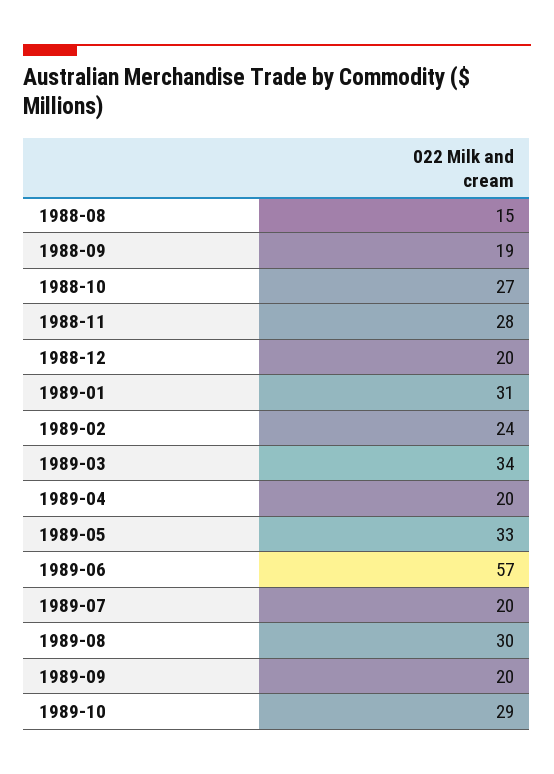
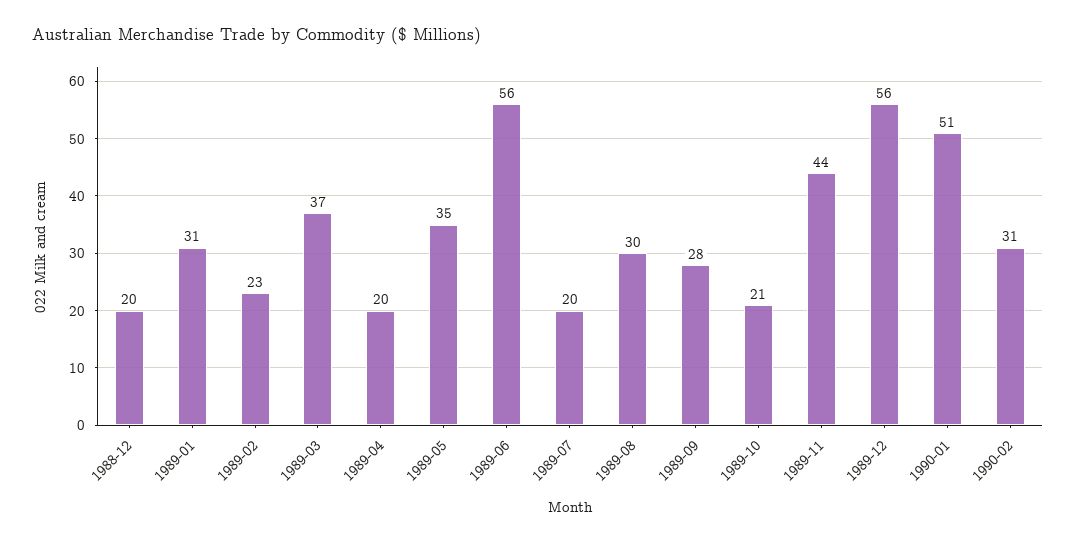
1988-08: 15 -> none
1988-09: 19 -> none
1988-10: 27 -> none
1988-11: 28 -> none
1989-02: 24 -> 23
1989-03: 34 -> 37
1989-05: 33 -> 35
1989-06: 57 -> 56
1989-09: 20 -> 28
1989-10: 29 -> 21
1989-11: none -> 44
1989-12: none -> 56
1990-01: none -> 51
1990-02: none -> 31

